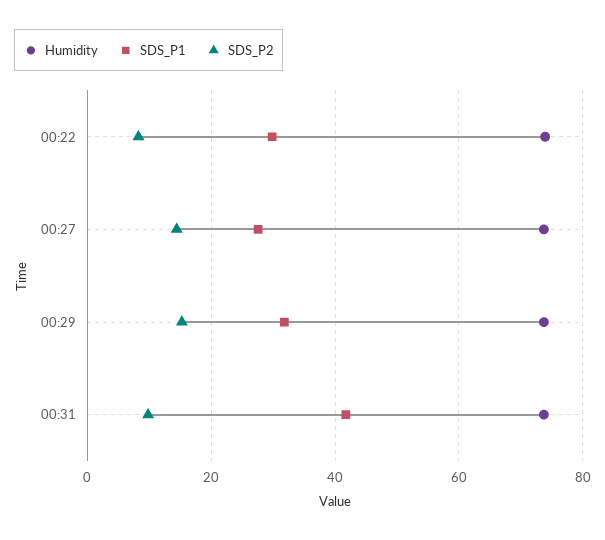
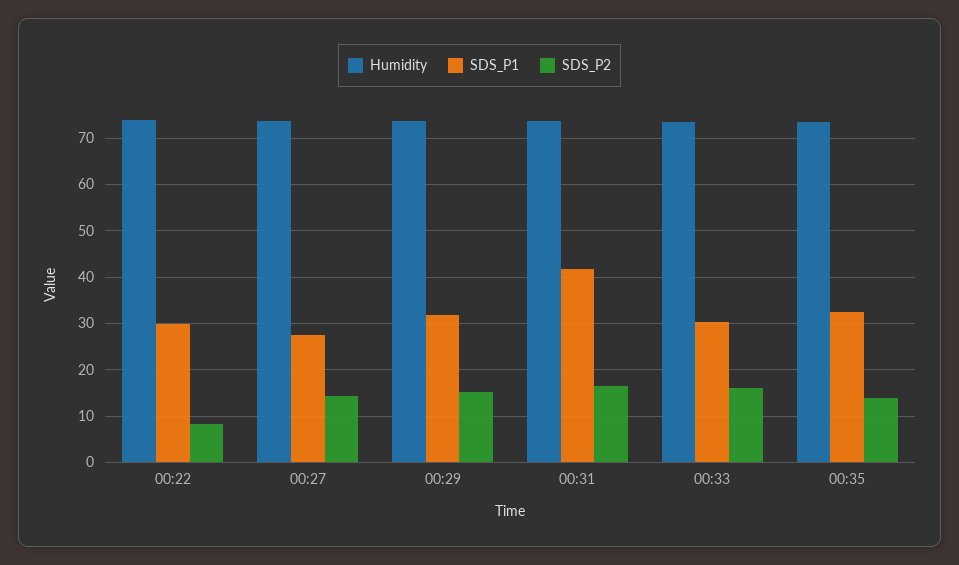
SDS_P2, 00:31: 10 -> 16
Humidity, 00:33: none -> 74
SDS_P1, 00:33: none -> 30
SDS_P2, 00:33: none -> 16
Humidity, 00:35: none -> 74
SDS_P1, 00:35: none -> 32
SDS_P2, 00:35: none -> 14

